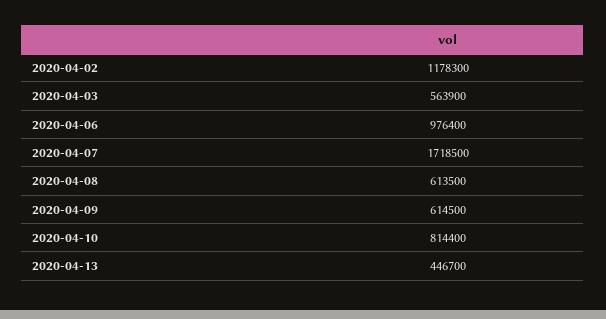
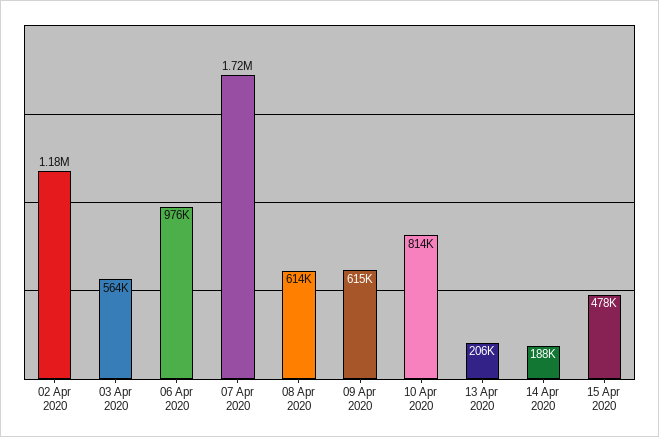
2020-04-13: 446700 -> 206000
14 Apr 2020: none -> 188000
15 Apr 2020: none -> 478000

